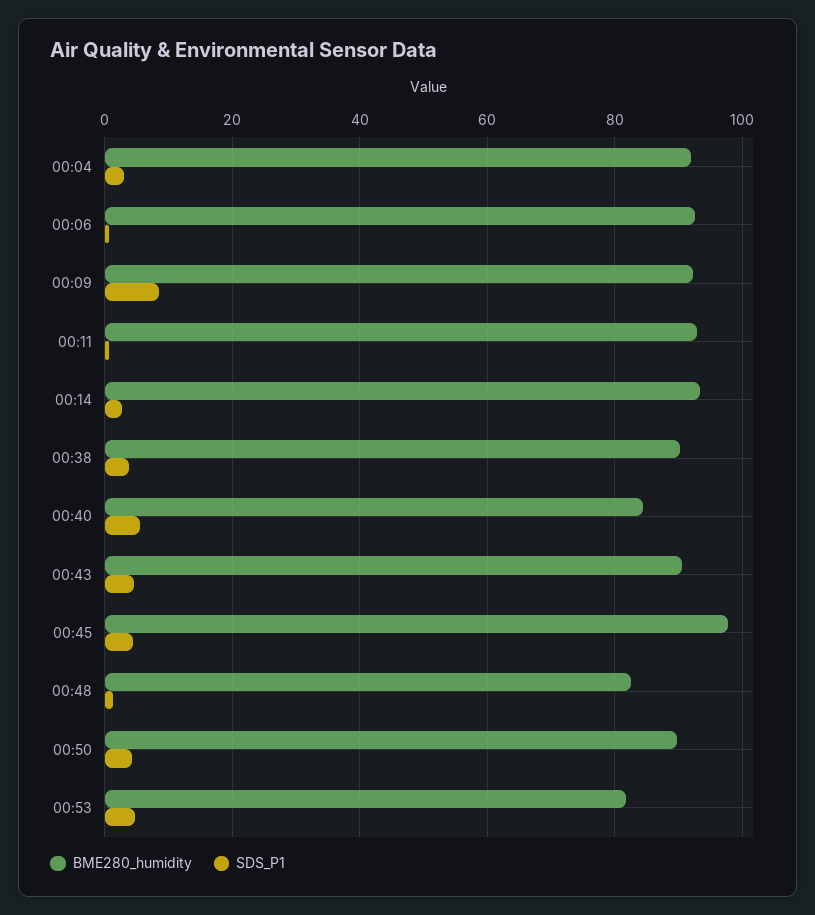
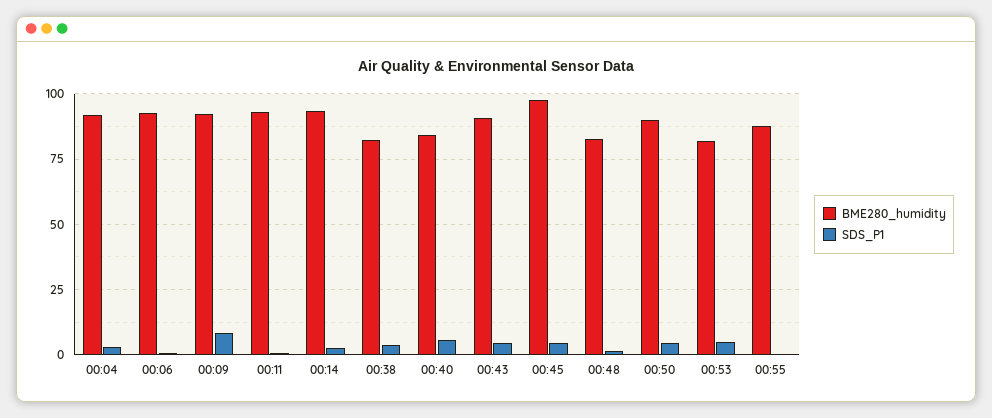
BME280_humidity, 00:38: 90 -> 82.5
BME280_humidity, 00:55: none -> 87.5
SDS_P1, 00:55: none -> 0

